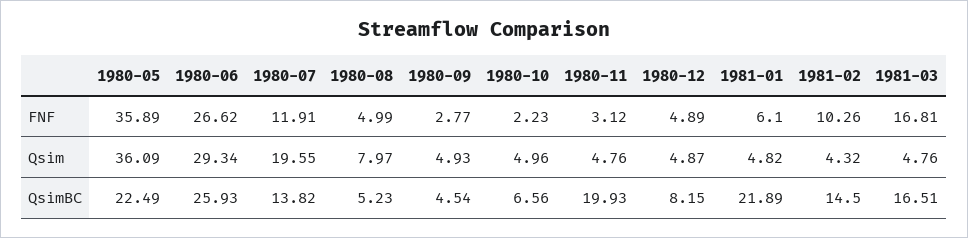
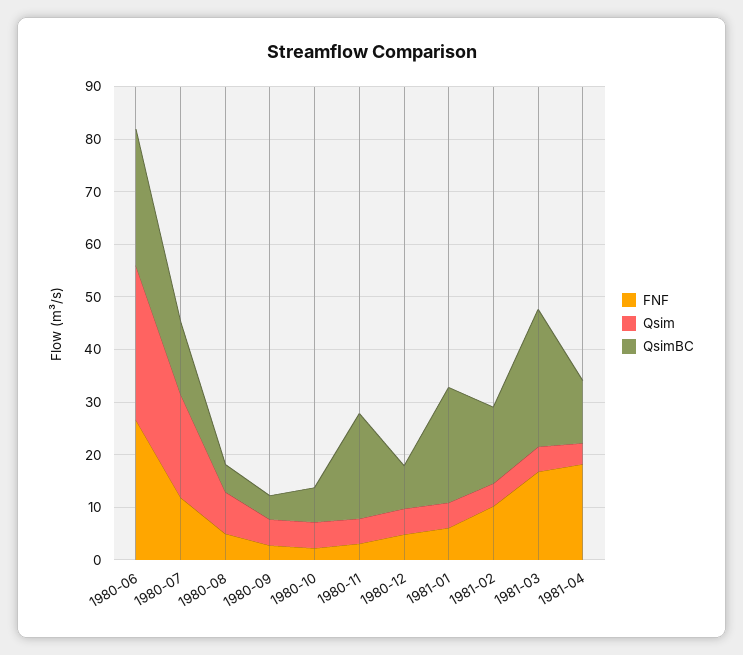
FNF, 1980-05: 35.89 -> none
Qsim, 1980-05: 36.09 -> none
QsimBC, 1980-05: 22.49 -> none
QsimBC, 1981-03: 16.51 -> 26
FNF, 1981-04: none -> 18
Qsim, 1981-04: none -> 4
QsimBC, 1981-04: none -> 12

